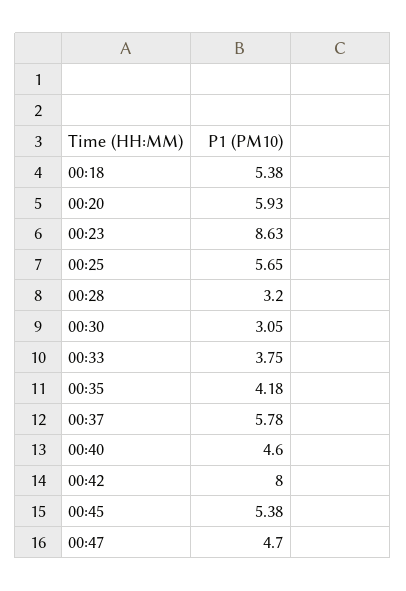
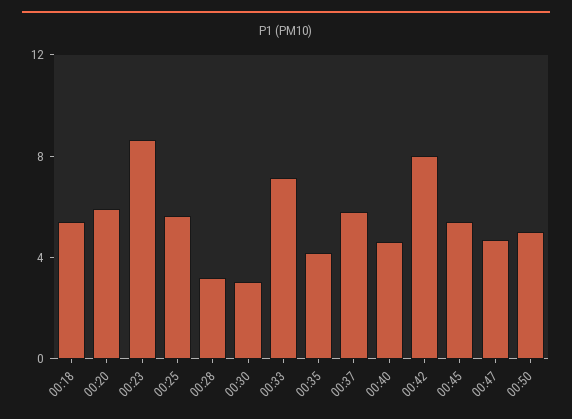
00:33: 3.75 -> 7
00:50: none -> 5

